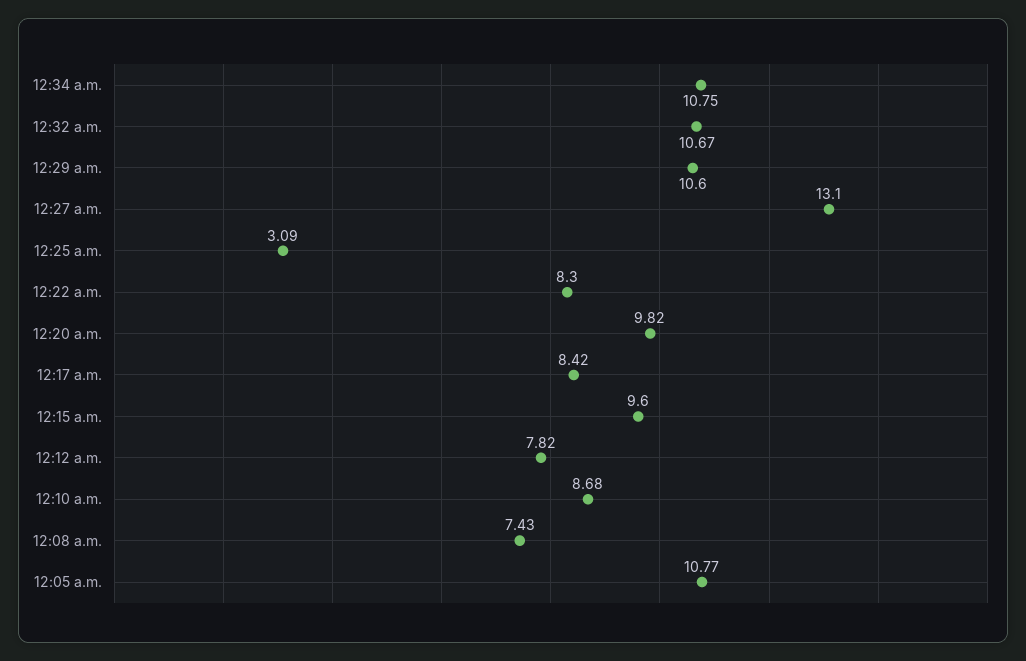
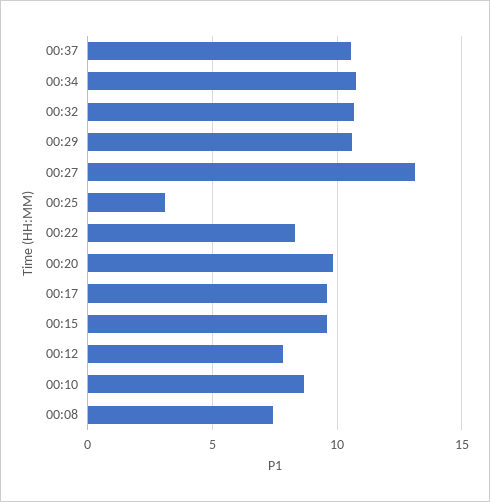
12:17 a.m.: 8.42 -> 9.5
12:05 a.m.: 10.77 -> none
00:37: none -> 10.5

